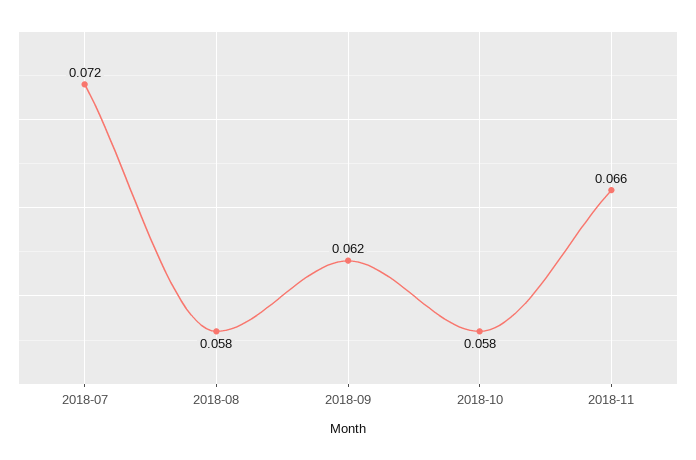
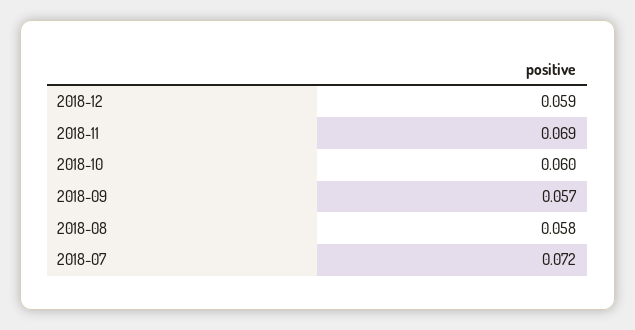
2018-09: 0.062 -> 0.057
2018-10: 0.058 -> 0.06
2018-11: 0.066 -> 0.069
2018-12: none -> 0.059

